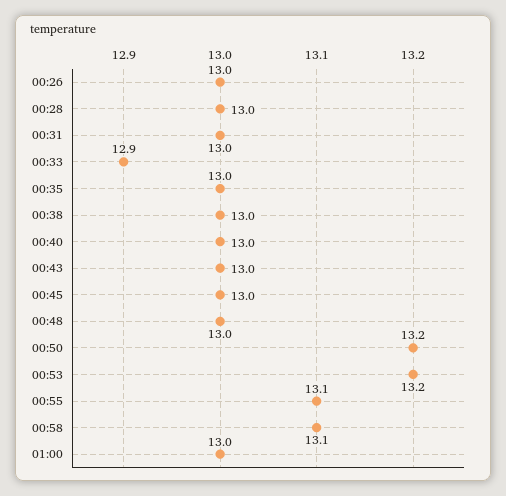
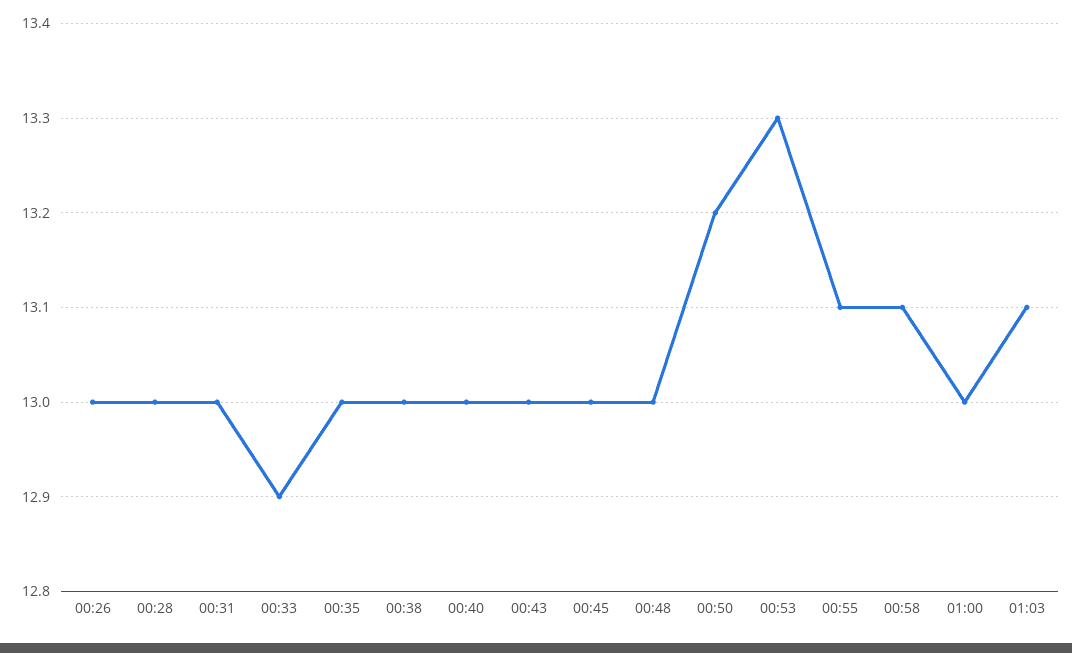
00:53: 13.2 -> 13.3
01:03: none -> 13.1

